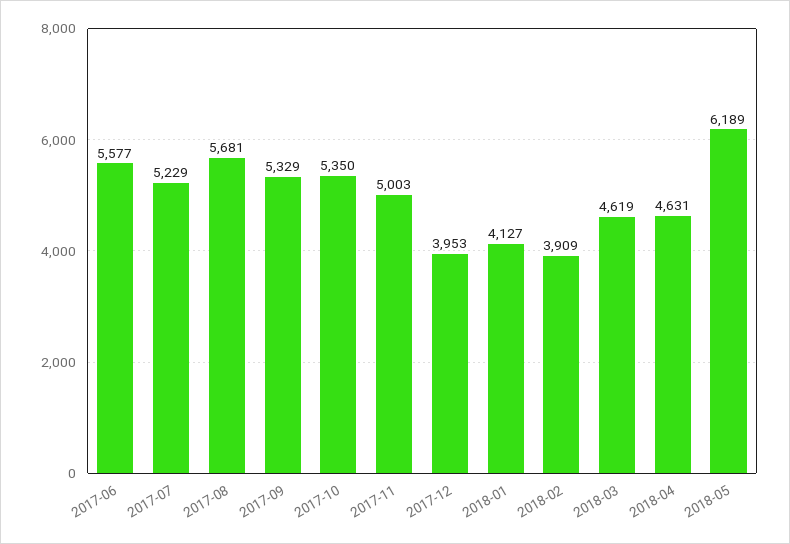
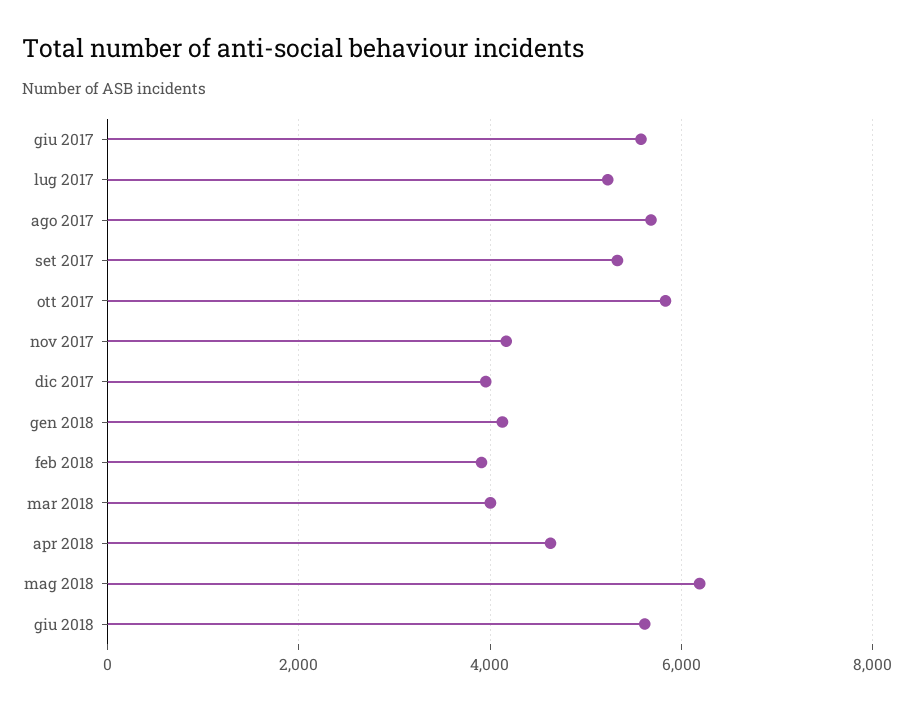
2017-10: 5350 -> 5800
2017-11: 5003 -> 4200
2018-03: 4619 -> 4000
giu 2018: none -> 5600

